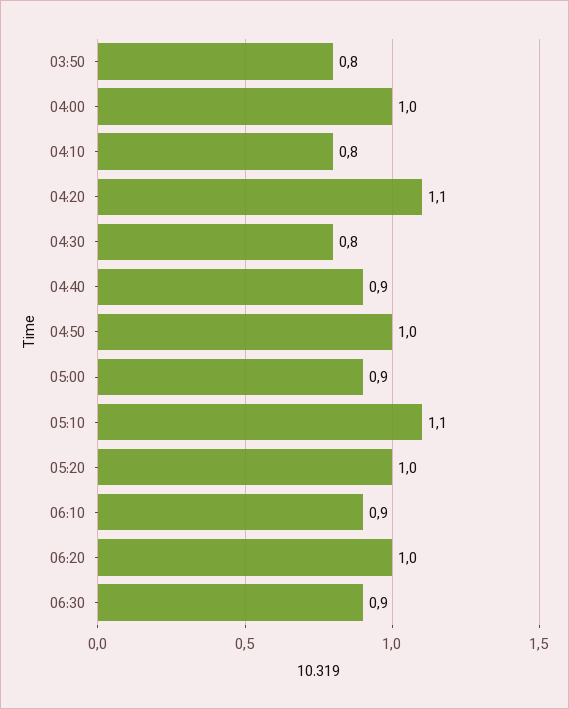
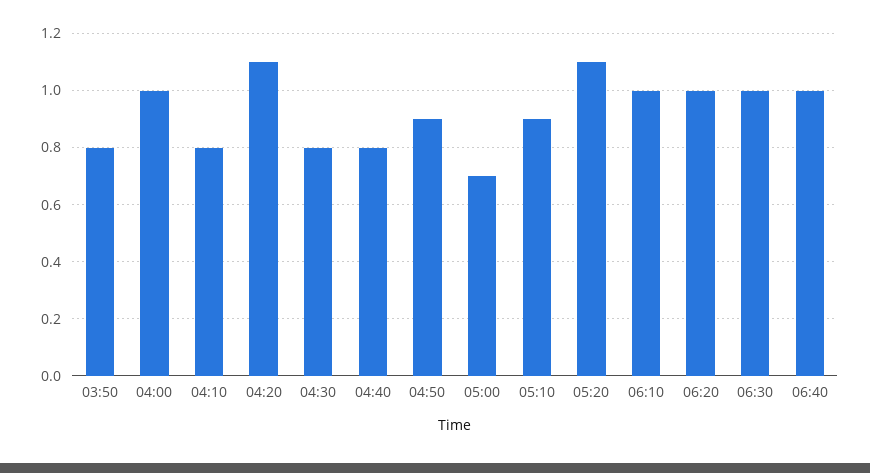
04:40: 0.9 -> 0.8
04:50: 1 -> 0.9
05:00: 0.9 -> 0.7
05:10: 1.1 -> 0.9
05:20: 1 -> 1.1
06:10: 0.9 -> 1
06:30: 0.9 -> 1
06:40: none -> 1

